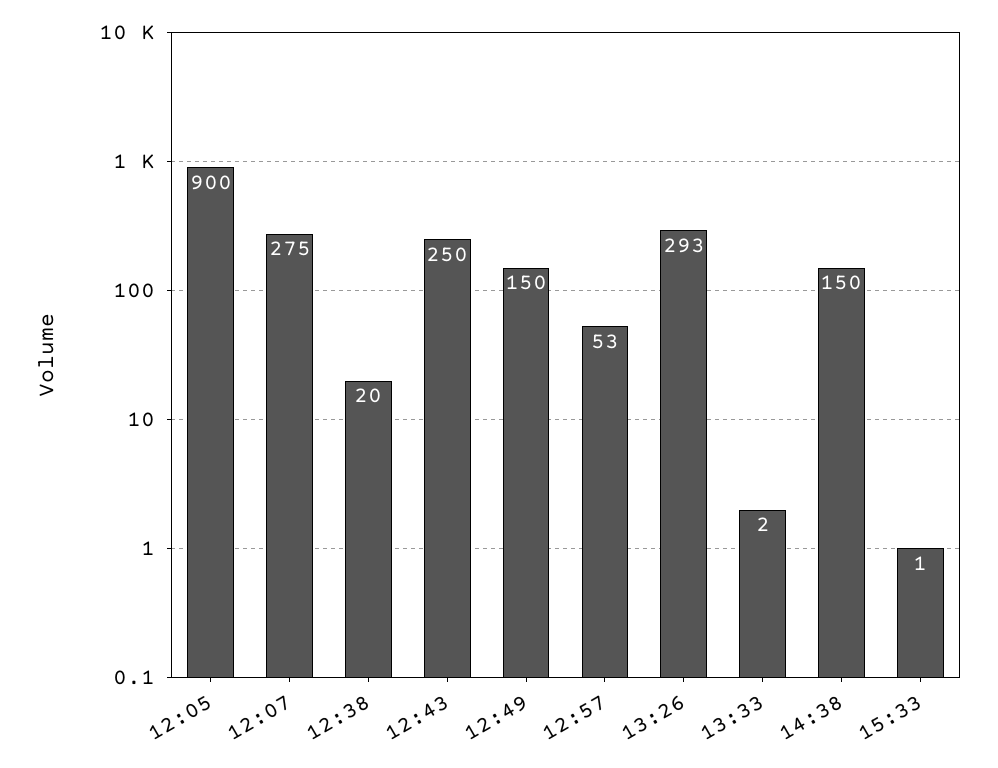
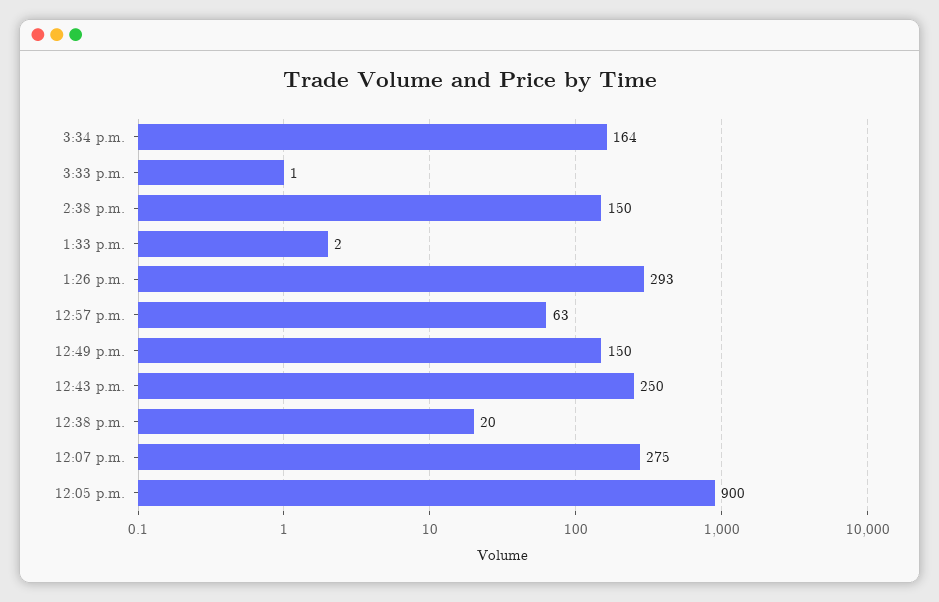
12:57: 53 -> 63
3:34 p.m.: none -> 164

